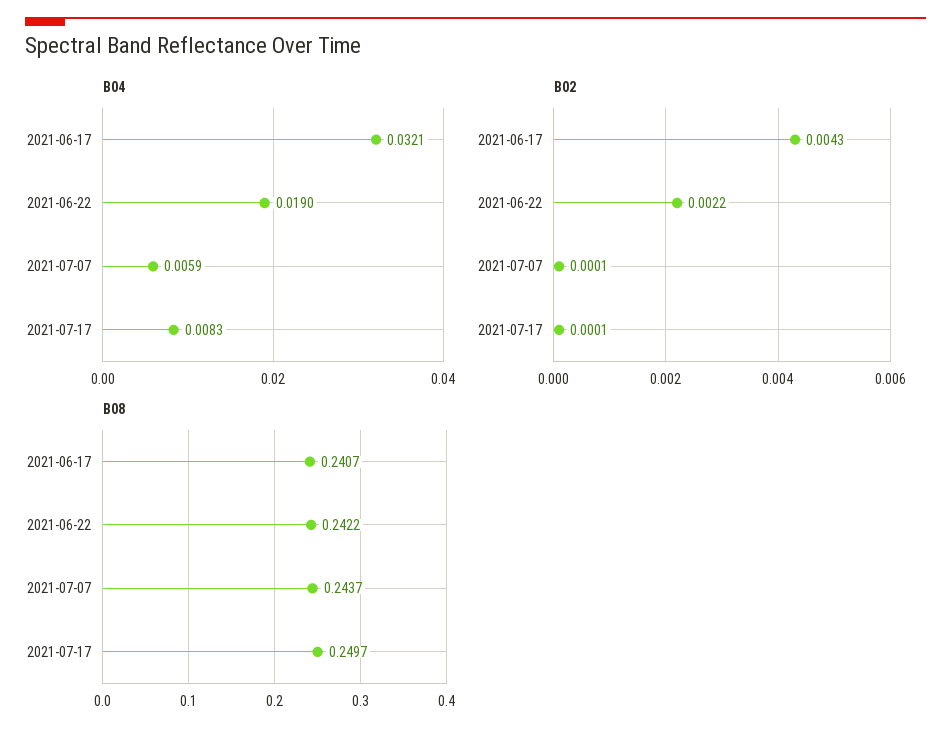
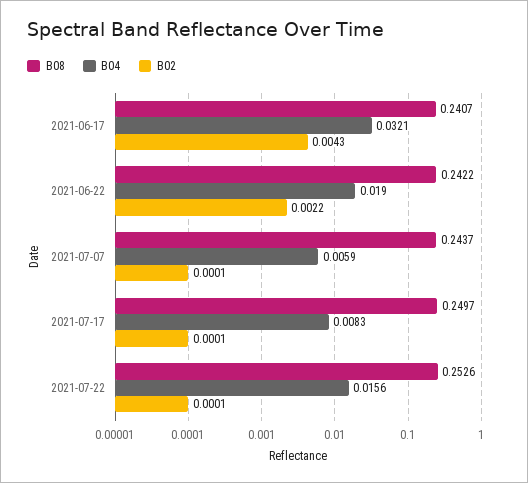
B08, 2021-07-22: none -> 0.2526
B04, 2021-07-22: none -> 0.0156
B02, 2021-07-22: none -> 0.0001

